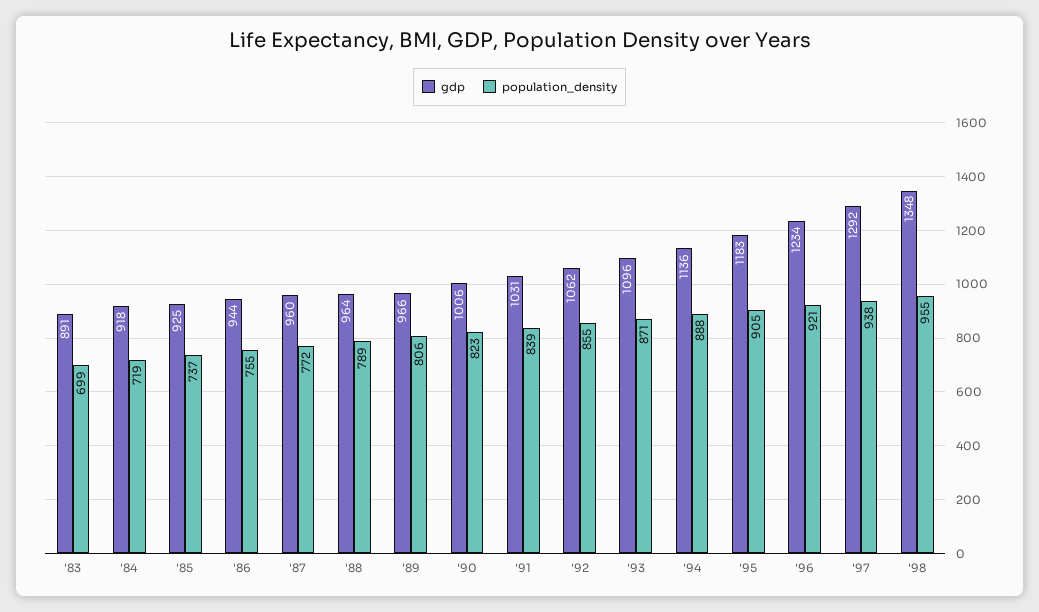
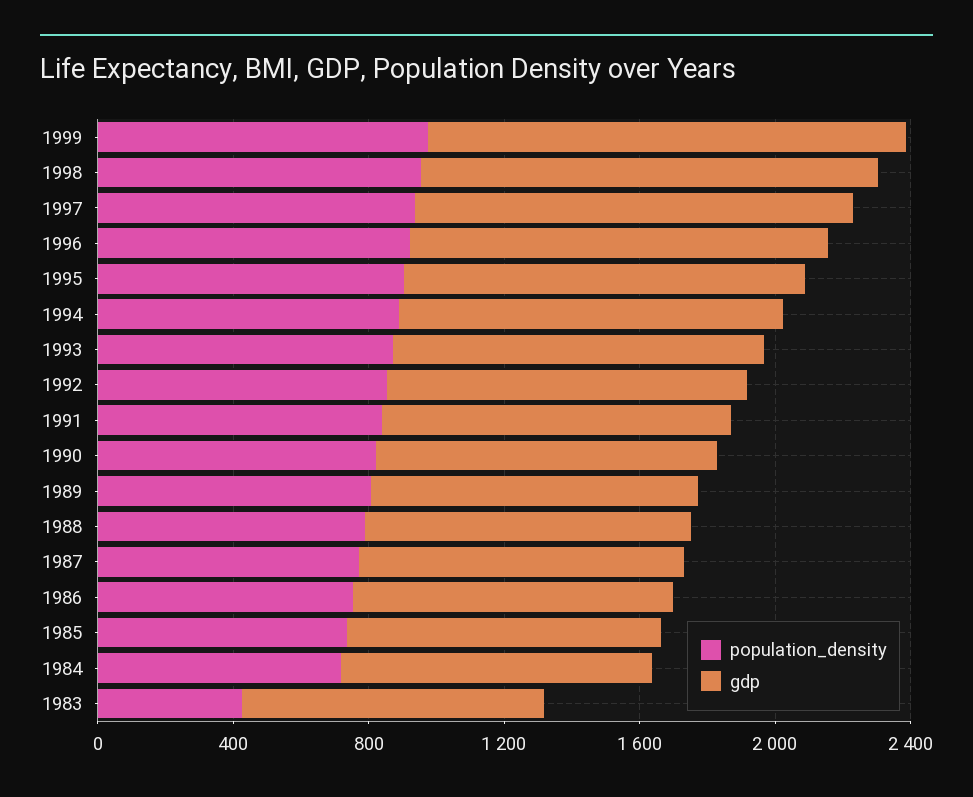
population_density, '83: 699 -> 400
population_density, 1999: none -> 1000
gdp, 1999: none -> 1400

